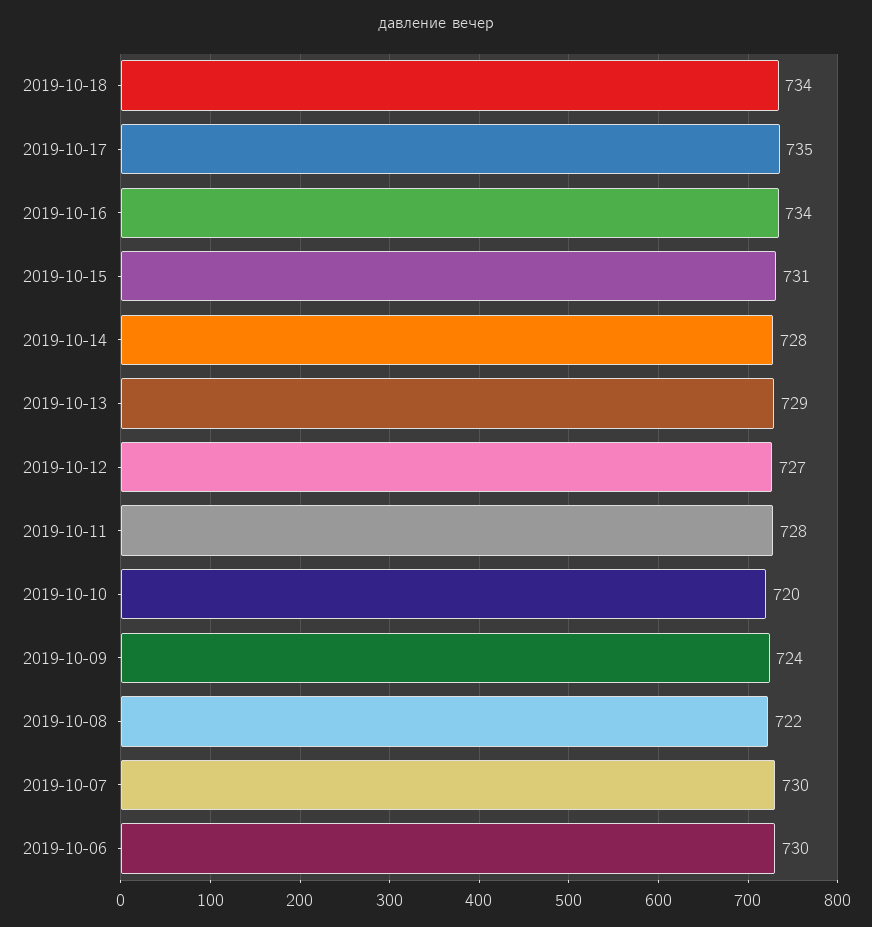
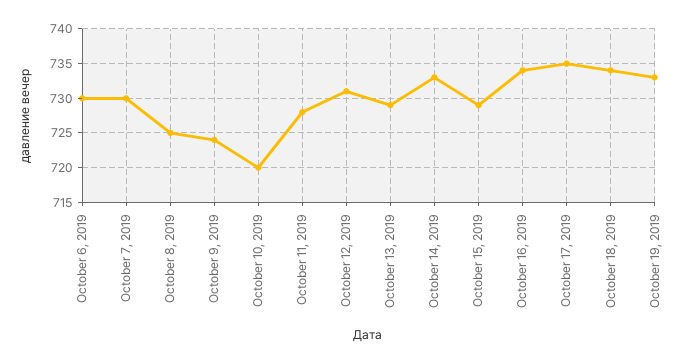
2019-10-15: 731 -> 729
2019-10-14: 728 -> 733
2019-10-12: 727 -> 731
2019-10-08: 722 -> 725
October 19, 2019: none -> 733

